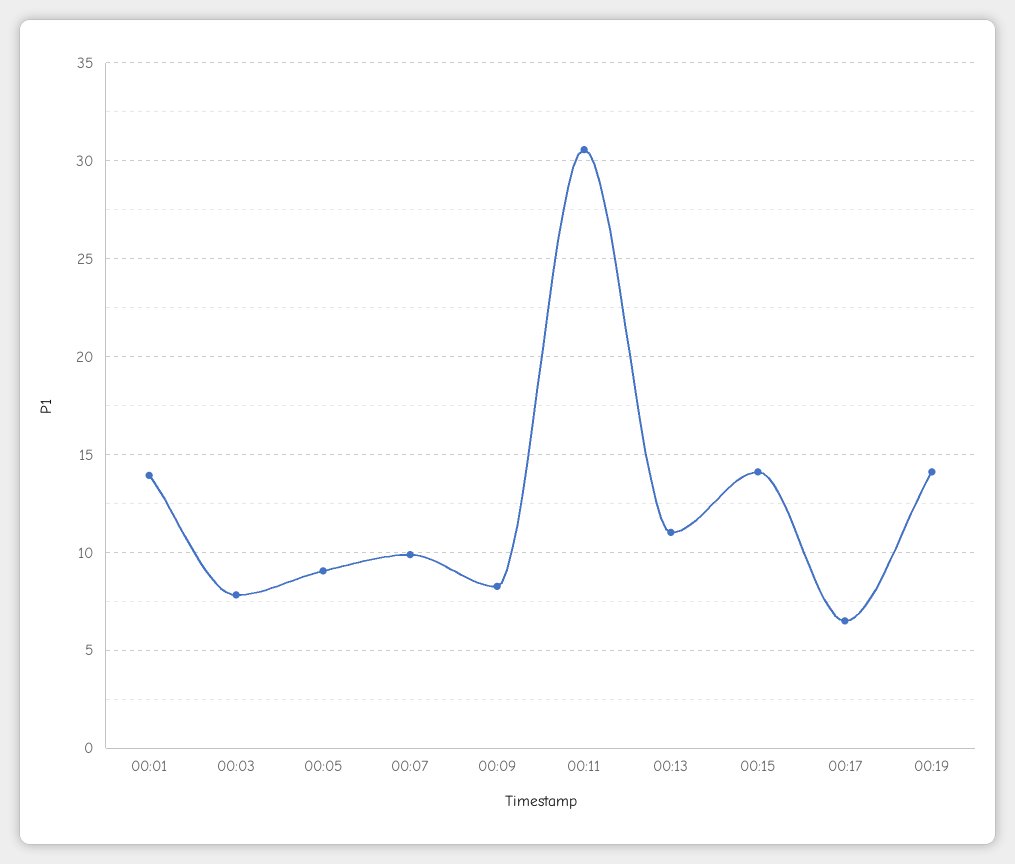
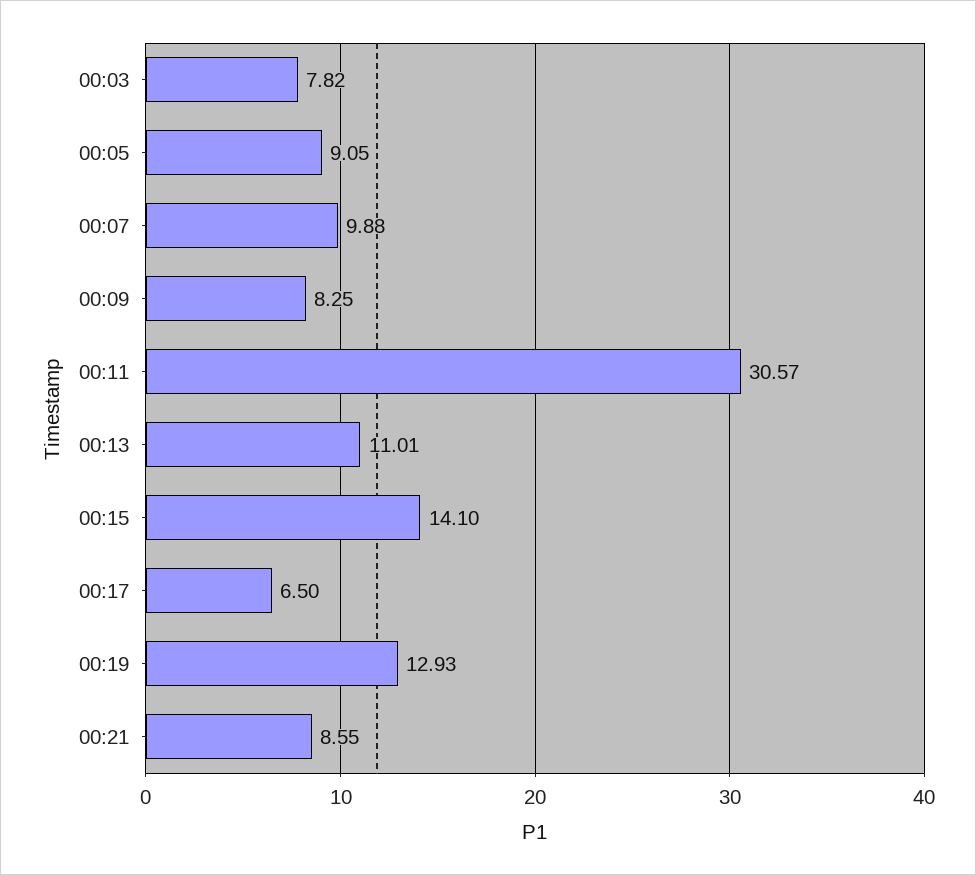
00:01: 14 -> none
00:19: 14 -> 12.93
00:21: none -> 8.55

